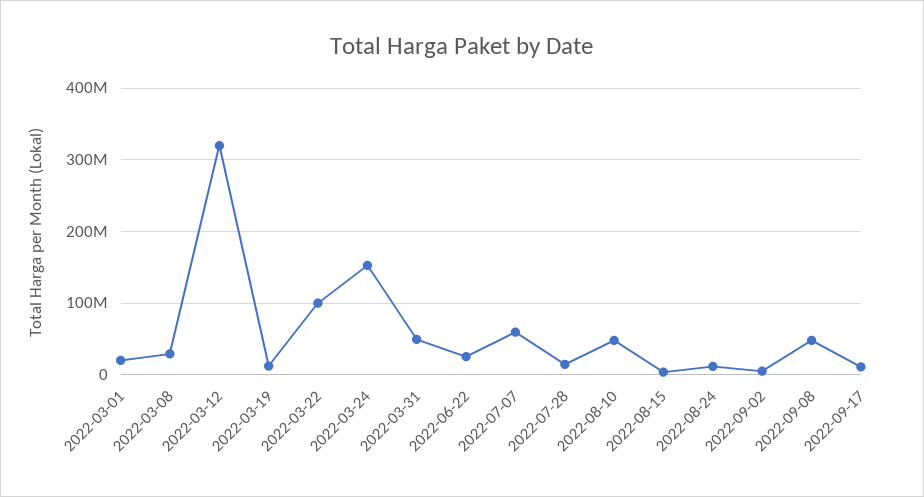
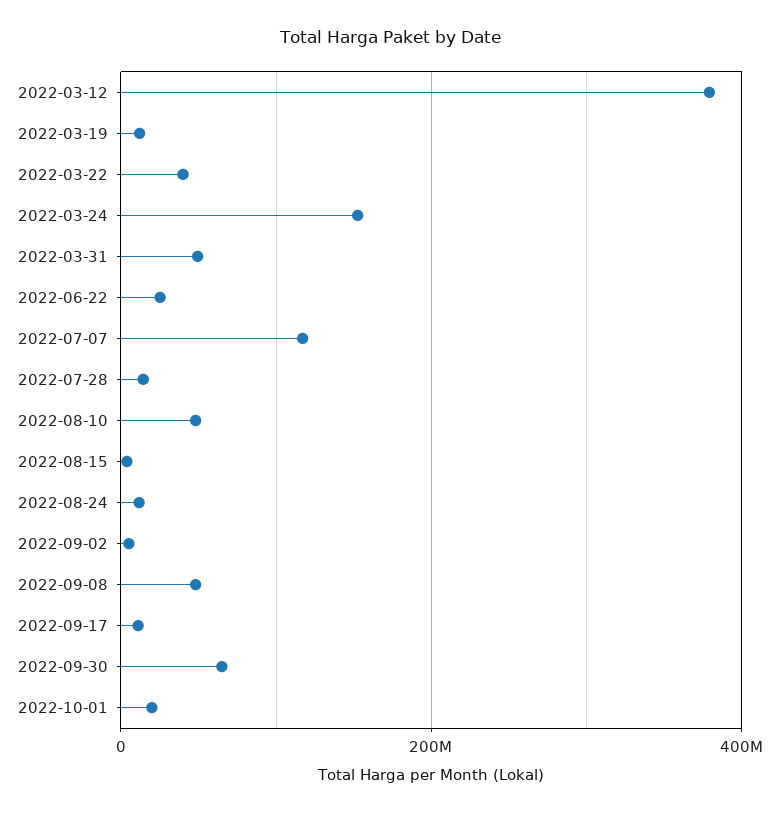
2022-03-01: 20000000 -> none
2022-03-08: 30000000 -> none
2022-03-12: 320000000 -> 380000000
2022-03-22: 100000000 -> 40000000
2022-07-07: 60000000 -> 120000000
2022-09-30: none -> 60000000
2022-10-01: none -> 20000000

